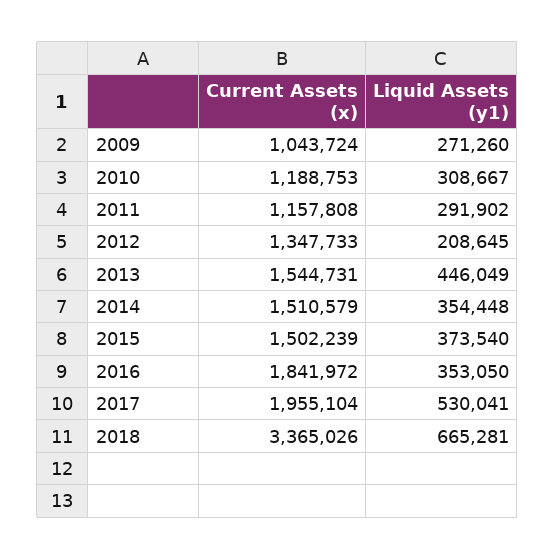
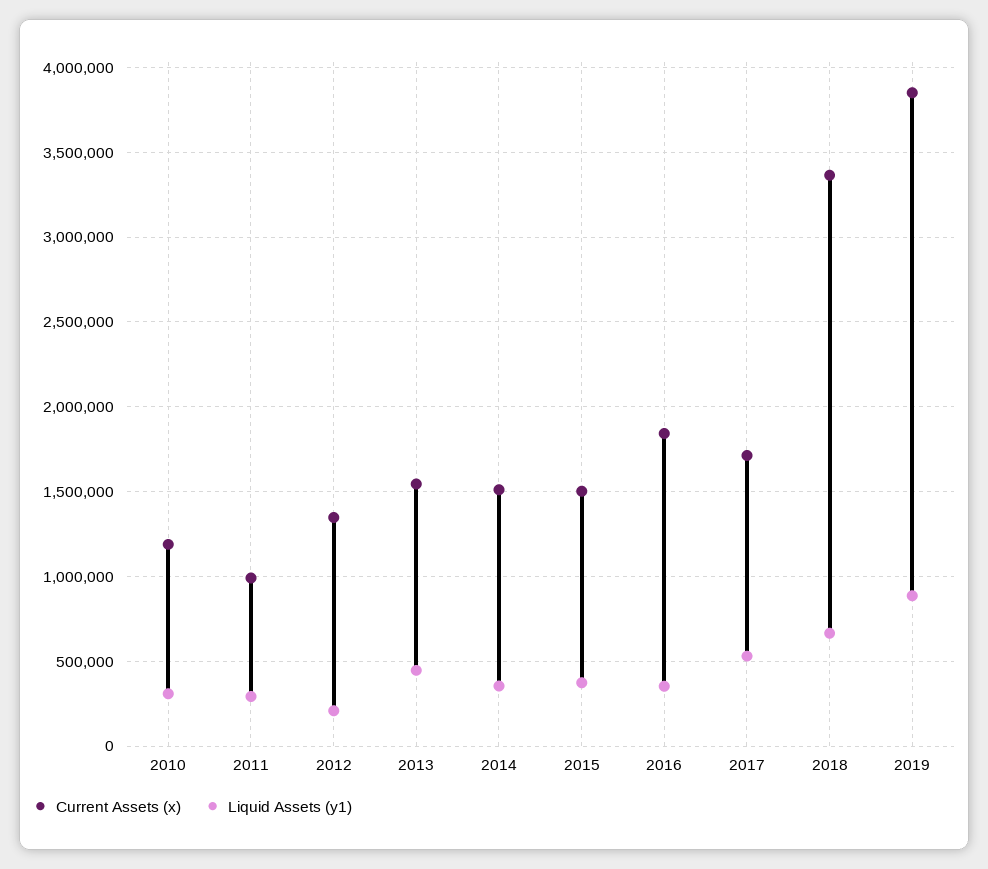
Current Assets (x), 2009: 1043724 -> none
Liquid Assets (y1), 2009: 271260 -> none
Current Assets (x), 2011: 1157808 -> 1000000
Current Assets (x), 2017: 1955104 -> 1700000
Current Assets (x), 2019: none -> 3850000
Liquid Assets (y1), 2019: none -> 900000

